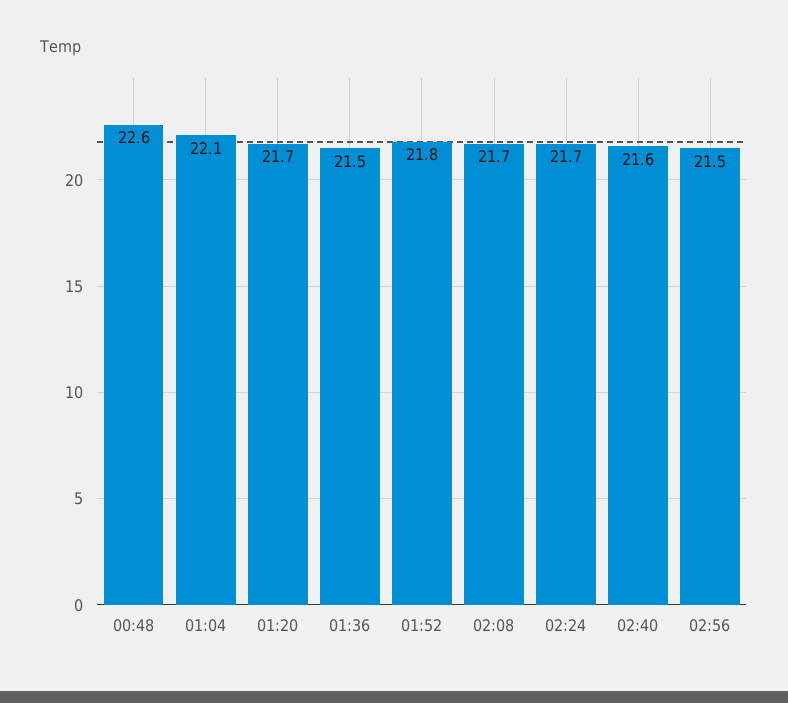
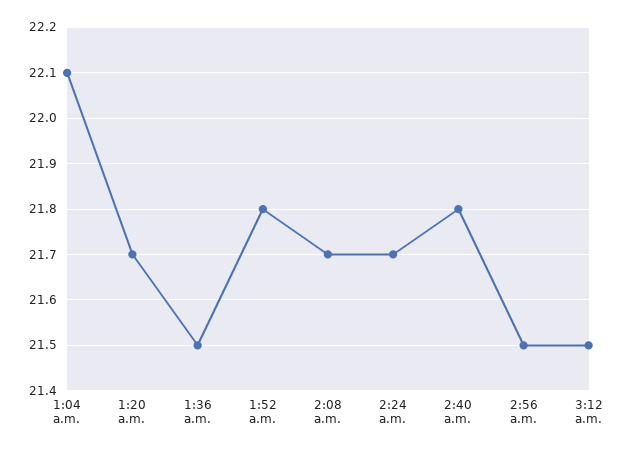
00:48: 22.6 -> none
02:40: 21.6 -> 21.8
3:12 a.m.: none -> 21.5

